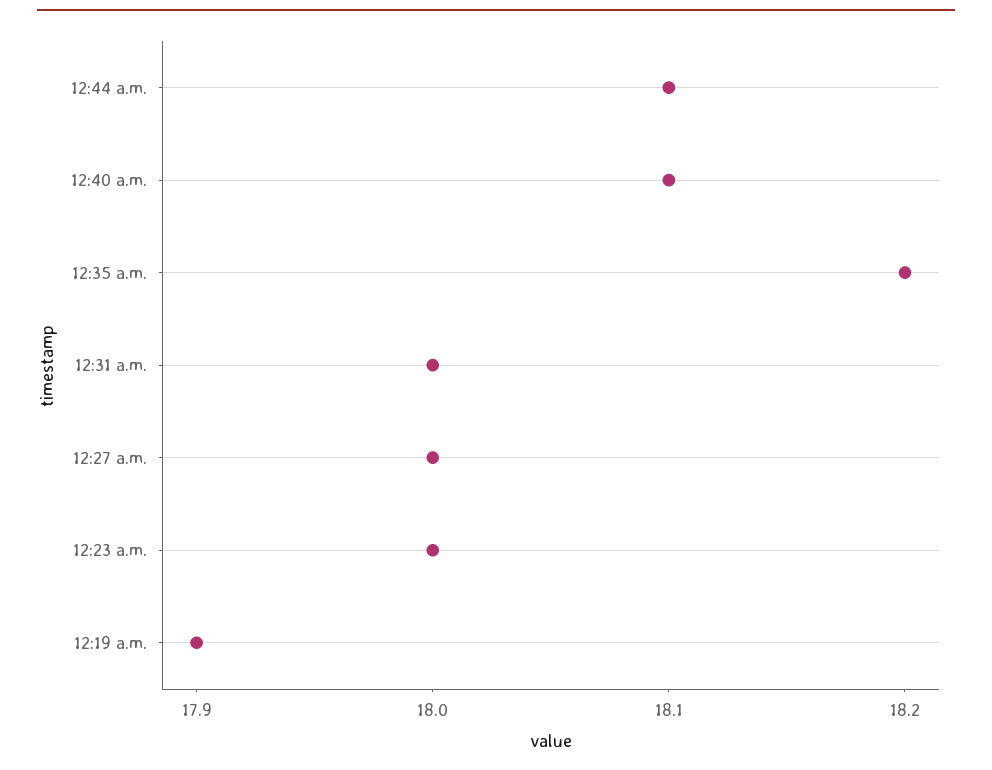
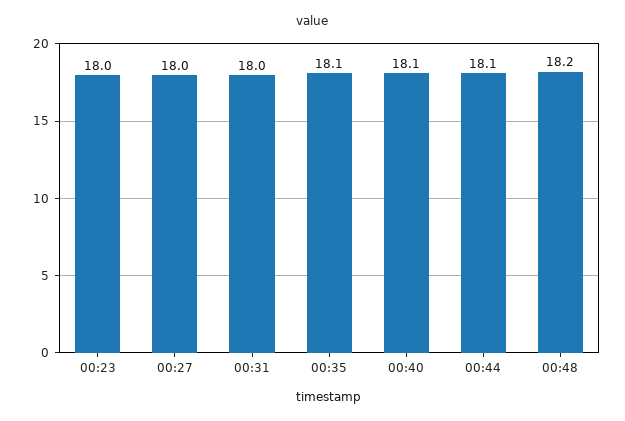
12:35 a.m.: 18.2 -> 18.1
12:19 a.m.: 17.9 -> none
00:48: none -> 18.2

